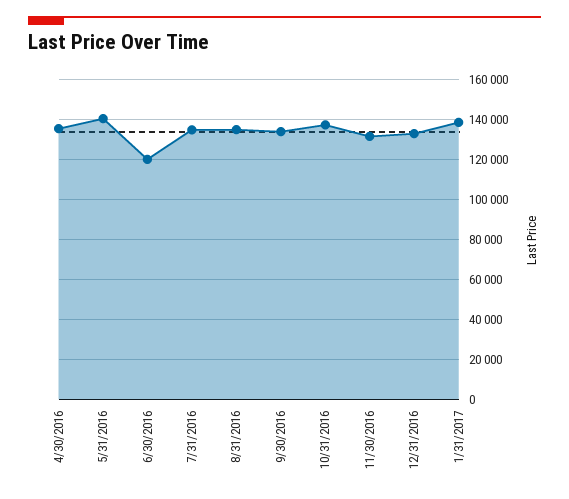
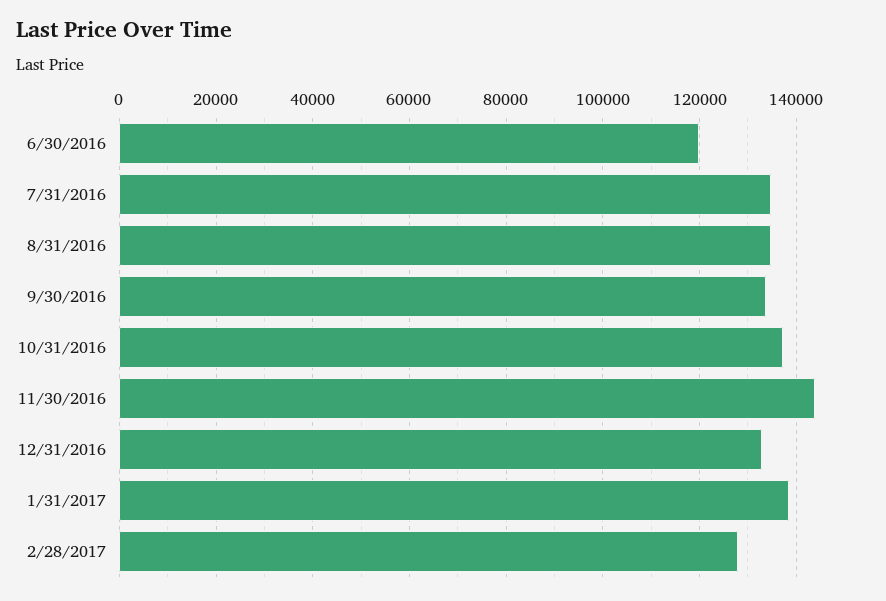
4/30/2016: 135000 -> none
5/31/2016: 140000 -> none
11/30/2016: 130000 -> 144000
2/28/2017: none -> 128000

